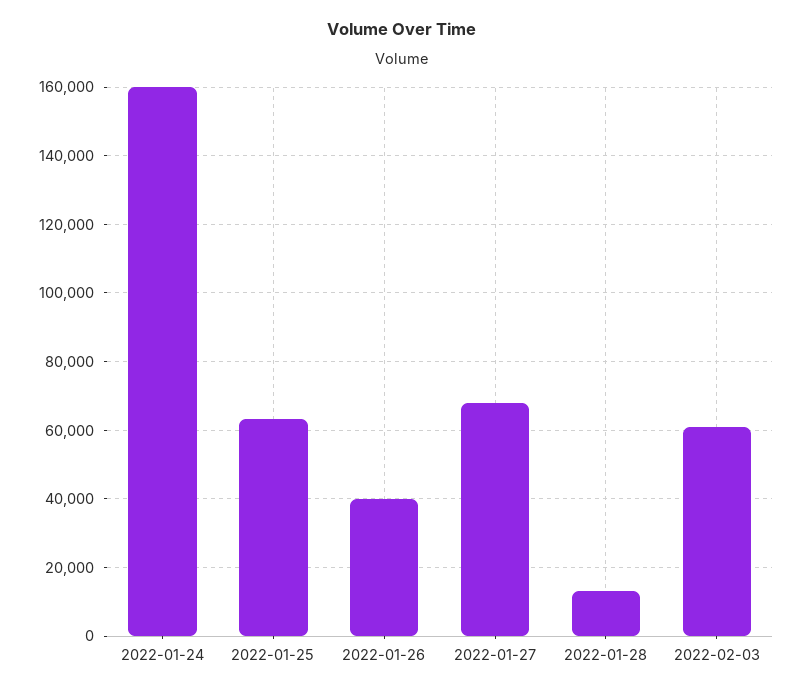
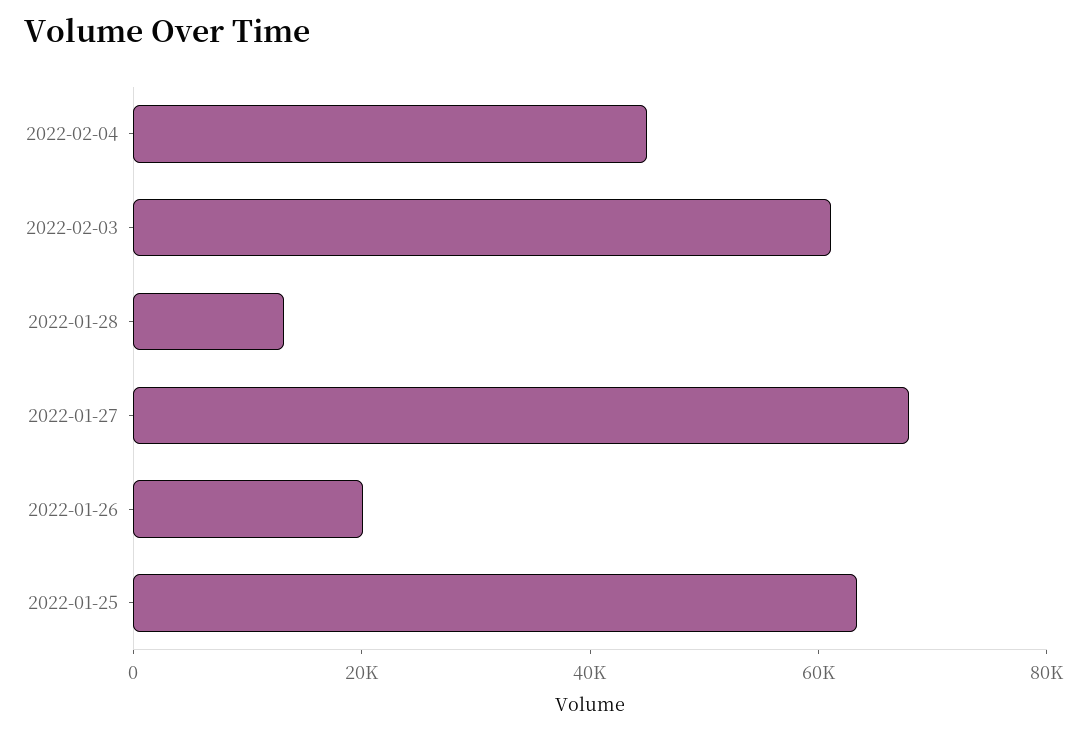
2022-01-24: 160000 -> none
2022-01-26: 40000 -> 20000
2022-02-04: none -> 45000

